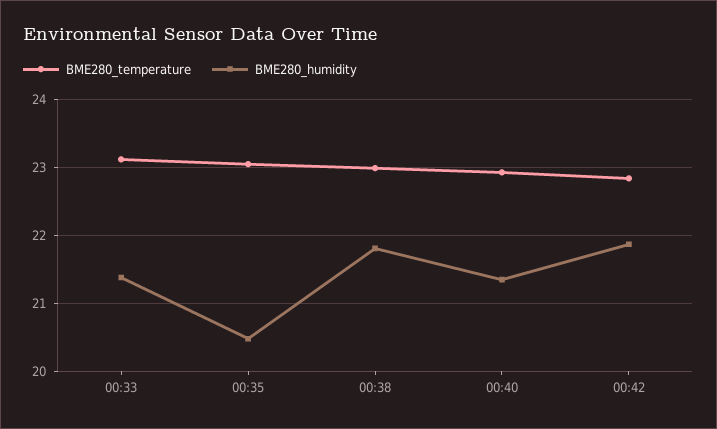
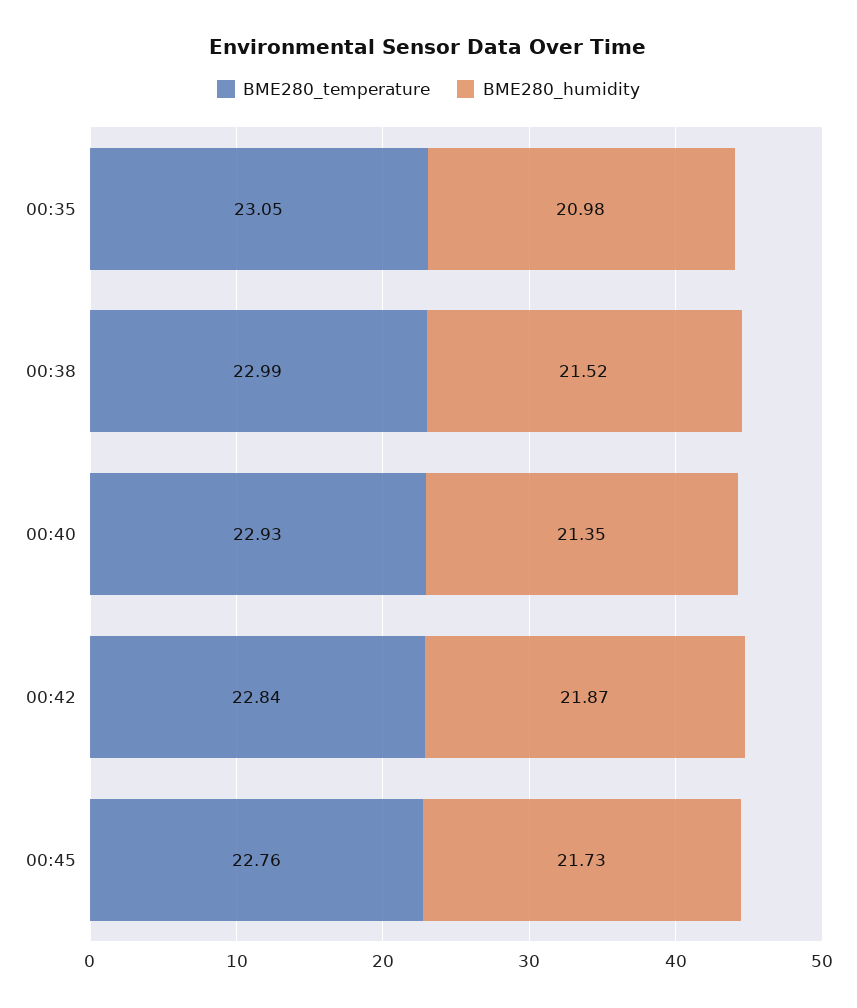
BME280_temperature, 00:33: 23.1 -> none
BME280_humidity, 00:33: 21.4 -> none
BME280_humidity, 00:35: 20.5 -> 20.98
BME280_humidity, 00:38: 21.8 -> 21.52
BME280_temperature, 00:45: none -> 22.76
BME280_humidity, 00:45: none -> 21.73

